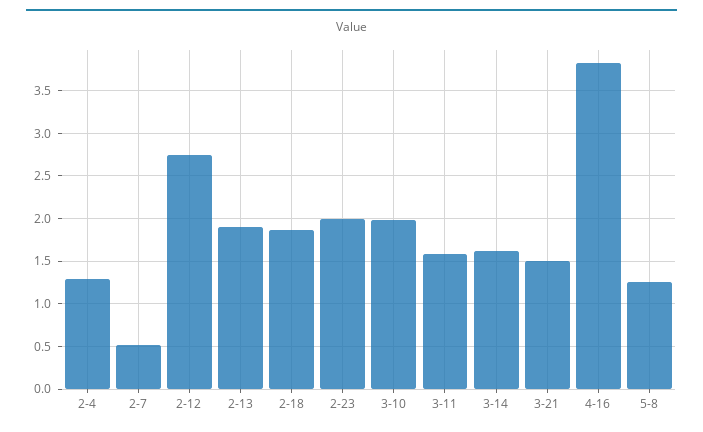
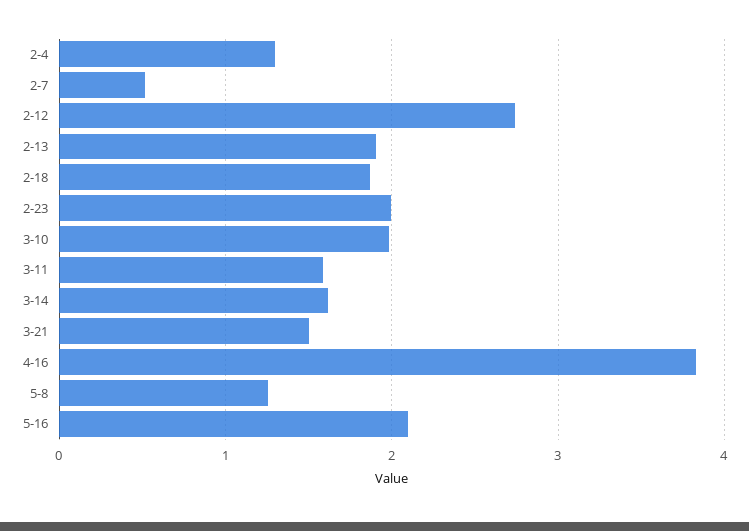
5-16: none -> 2.1

